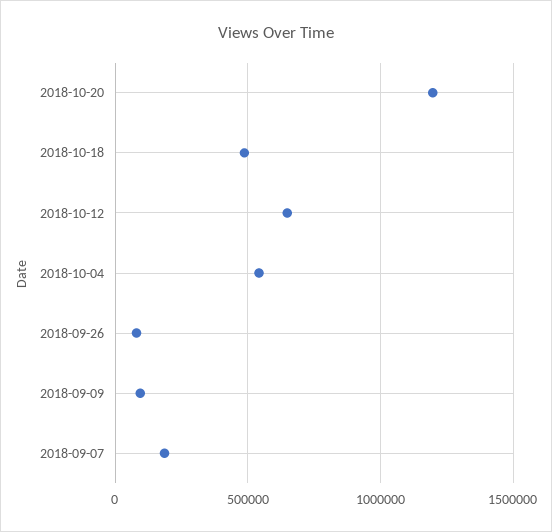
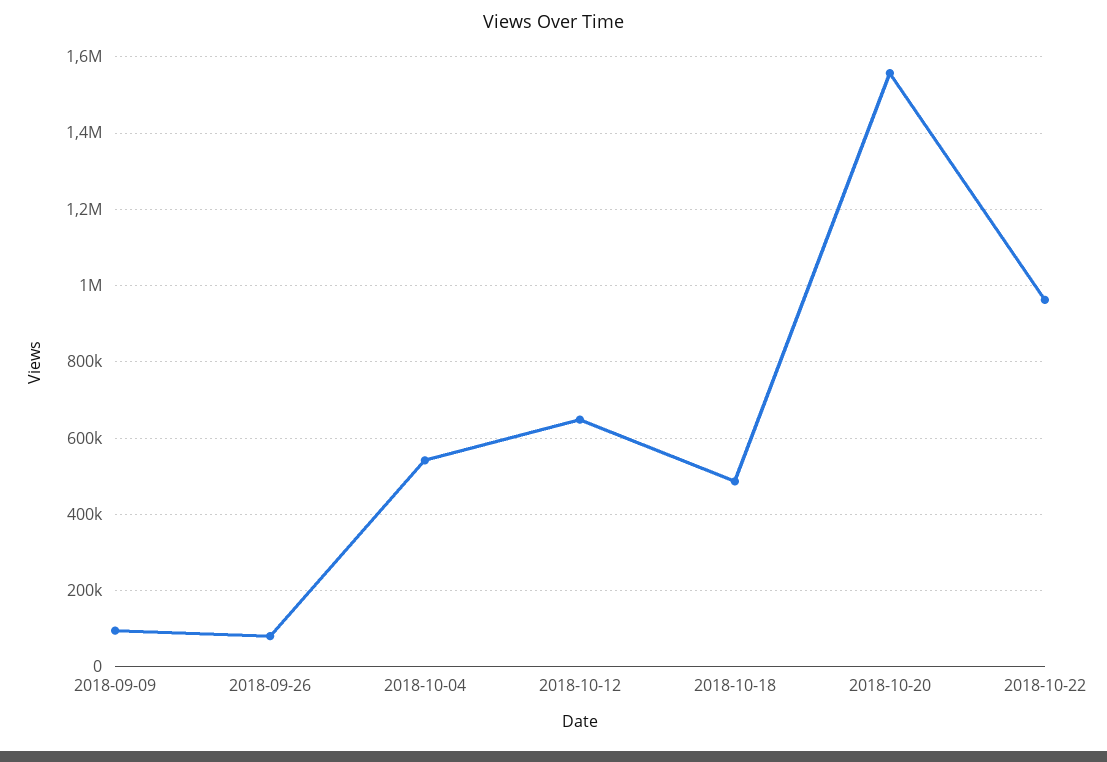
2018-10-20: 1200000 -> 1560000
2018-09-07: 200000 -> none
2018-10-22: none -> 960000

